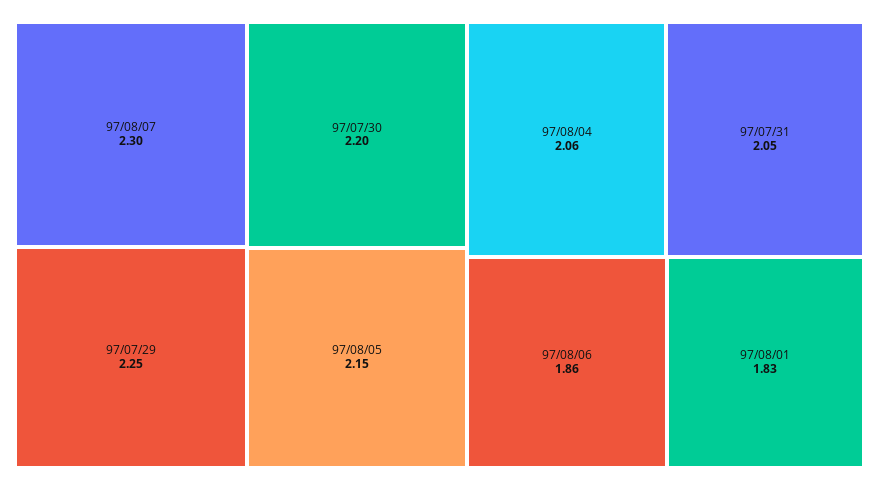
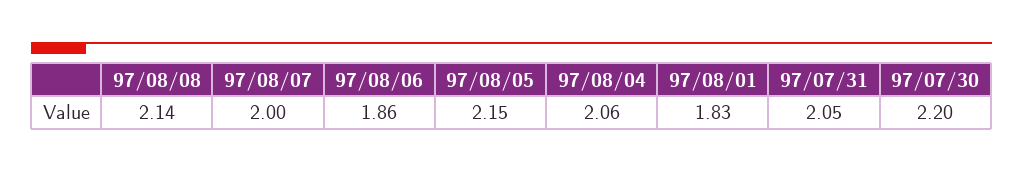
97/08/07: 2.3 -> 2
97/07/29: 2.25 -> none
97/08/08: none -> 2.14

